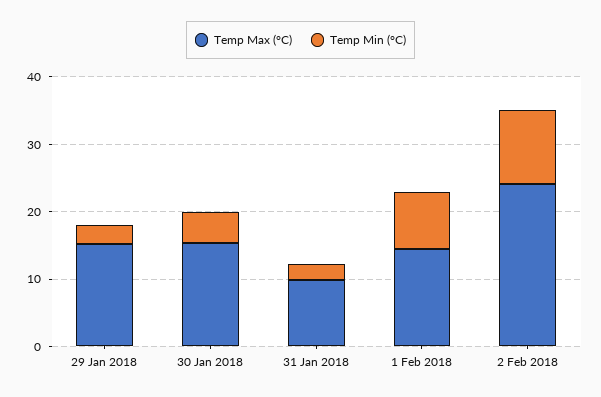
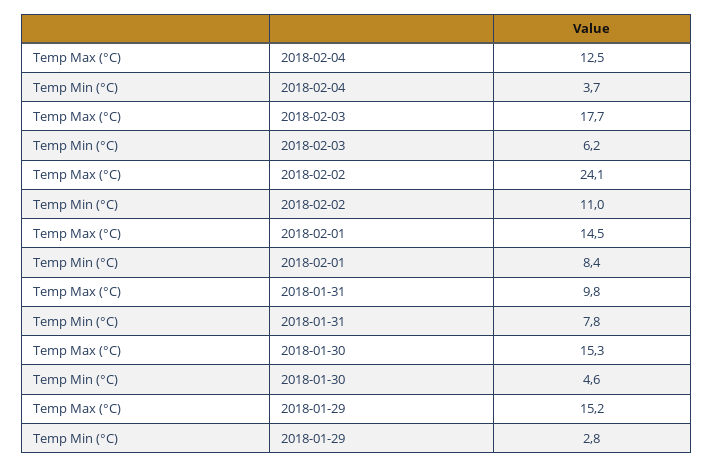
Temp Min (°C), 31 Jan 2018: 2 -> 7.8
Temp Max (°C), 2018-02-04: none -> 12.5
Temp Min (°C), 2018-02-04: none -> 3.7
Temp Max (°C), 2018-02-03: none -> 17.7
Temp Min (°C), 2018-02-03: none -> 6.2

